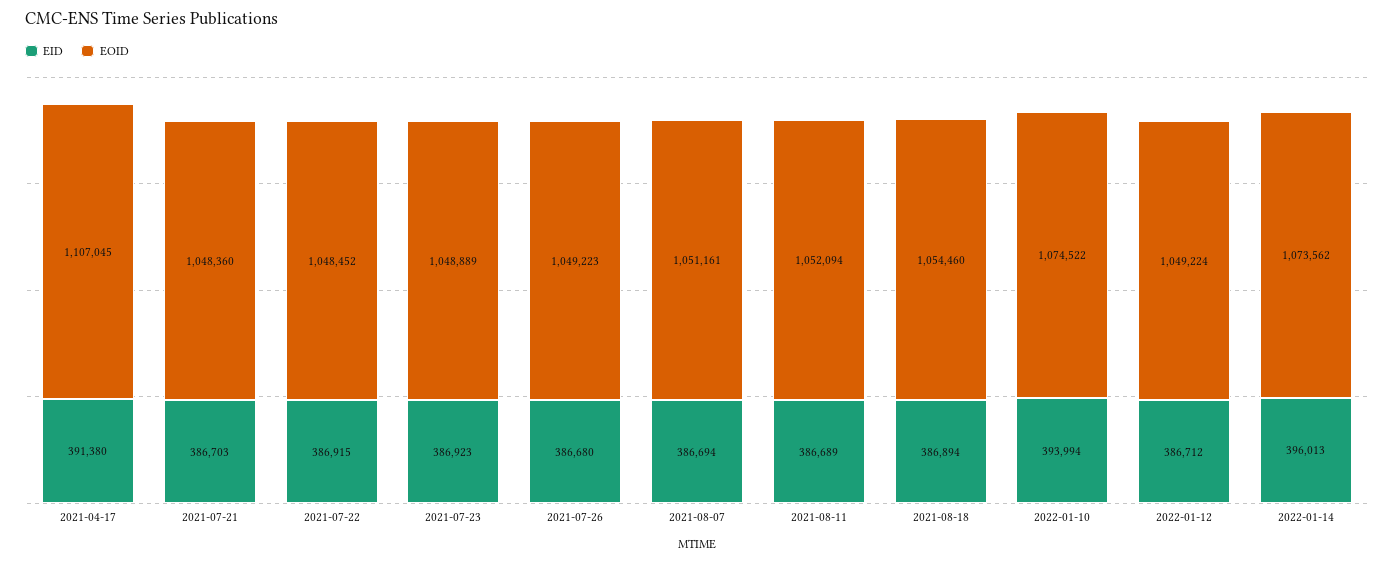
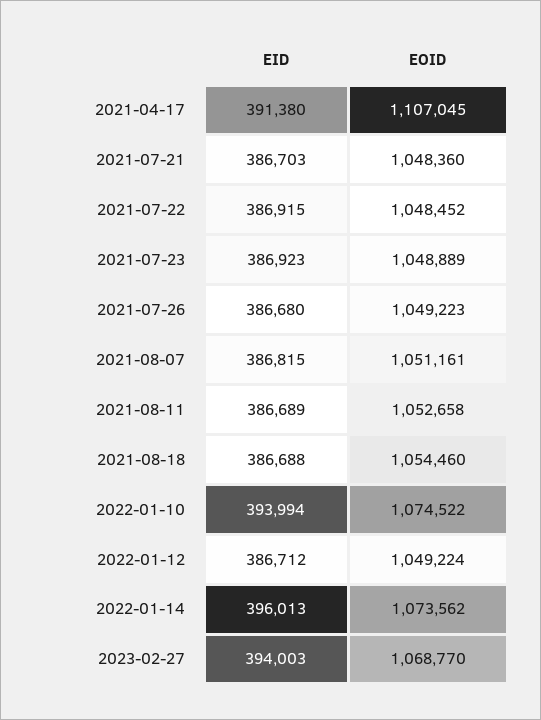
EID, 2021-08-07: 386694 -> 386815
EOID, 2021-08-11: 1052094 -> 1052658
EID, 2021-08-18: 386894 -> 386688
EID, 2023-02-27: none -> 394003
EOID, 2023-02-27: none -> 1068770

